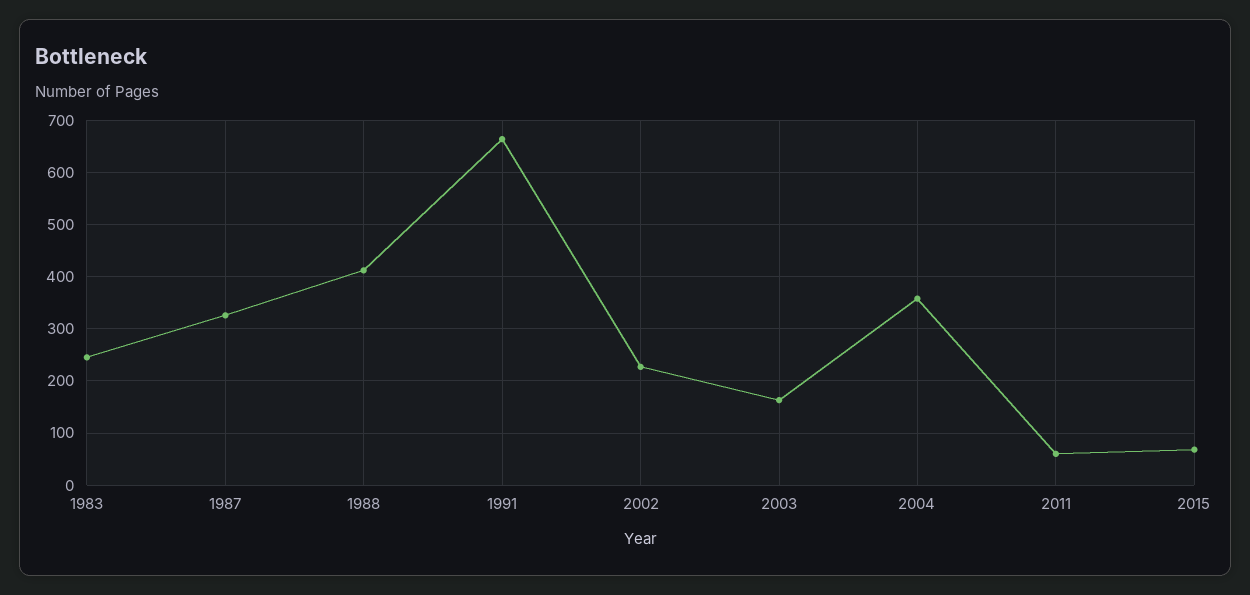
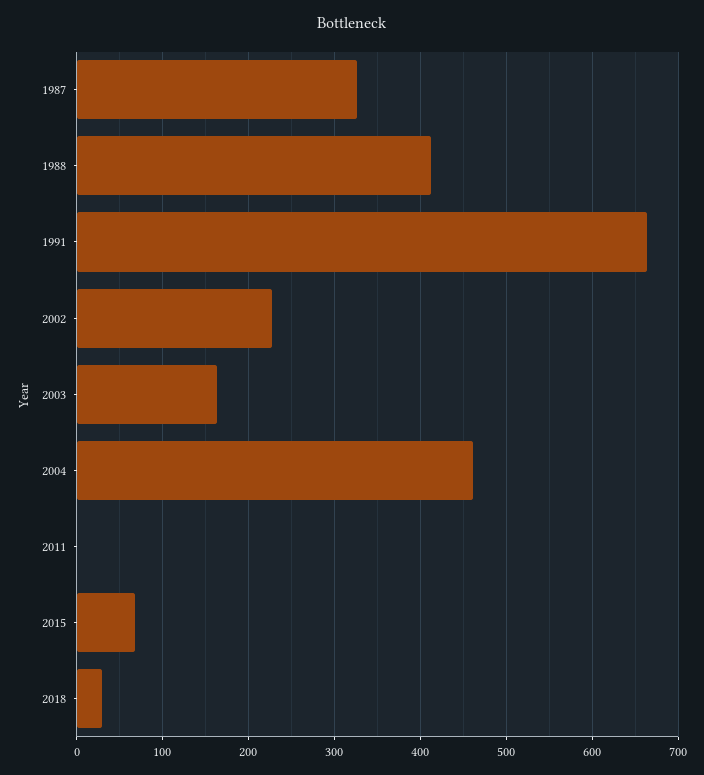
1983: 240 -> none
2004: 360 -> 460
2011: 60 -> 0
2018: none -> 30

